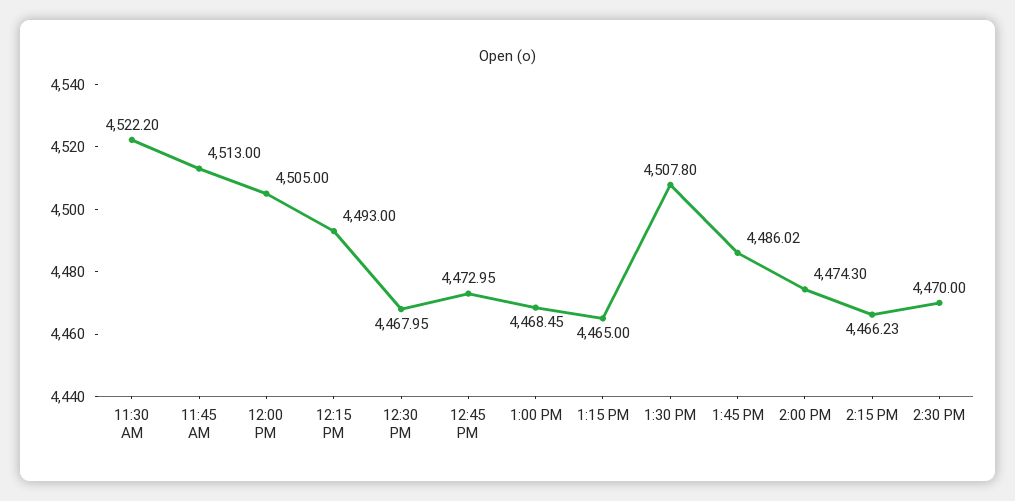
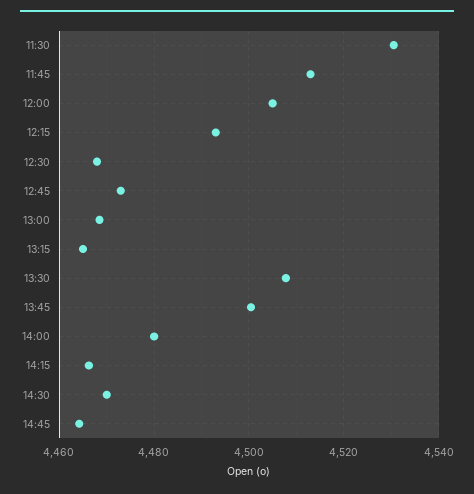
11:30 AM: 4522.2 -> 4530
1:45 PM: 4486.02 -> 4500
2:00 PM: 4474.3 -> 4480
14:45: none -> 4464

